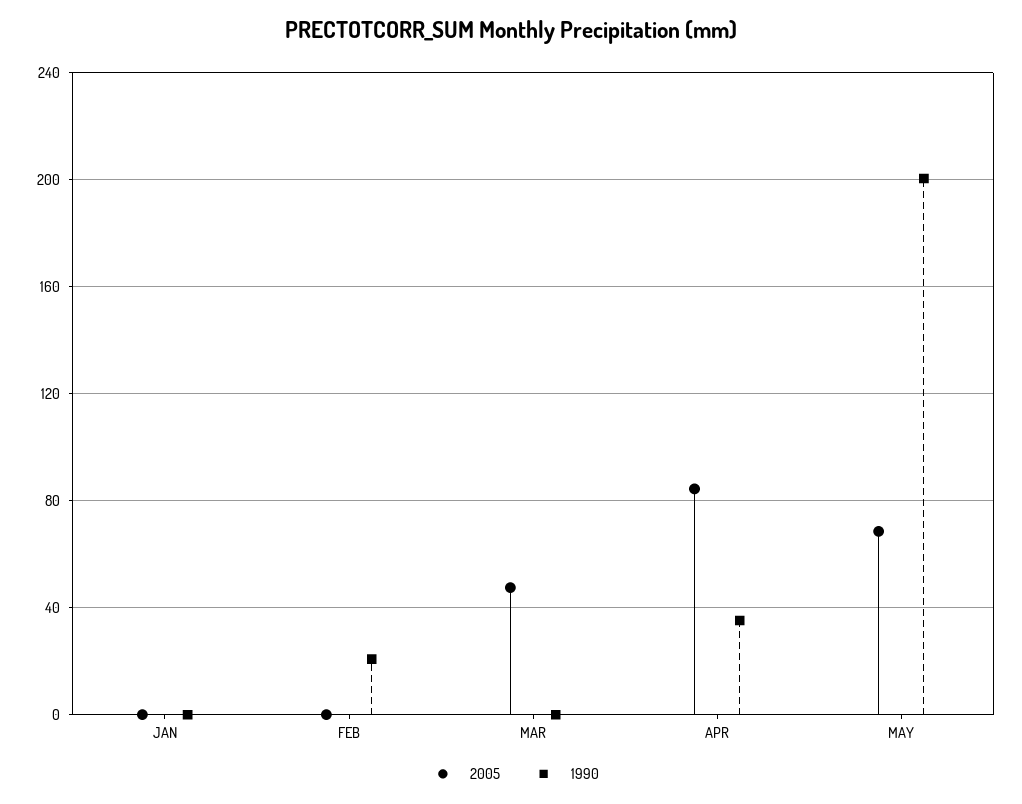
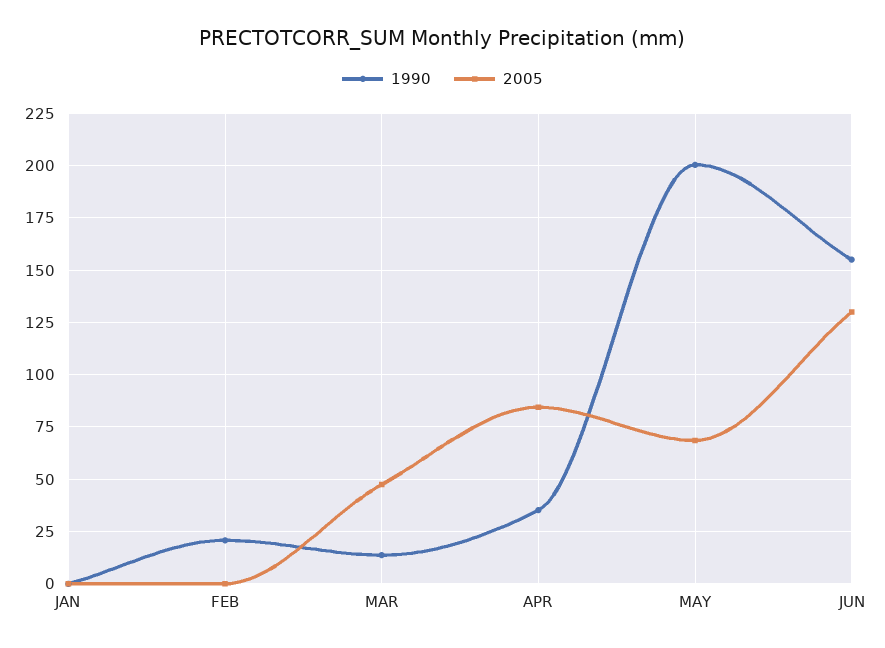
1990, MAR: 0 -> 15
1990, JUN: none -> 155
2005, JUN: none -> 130

